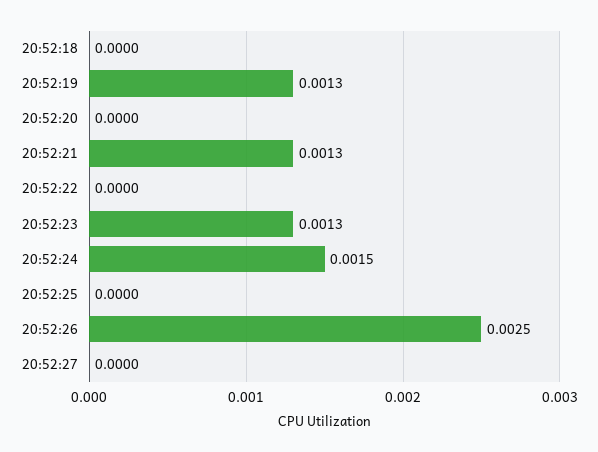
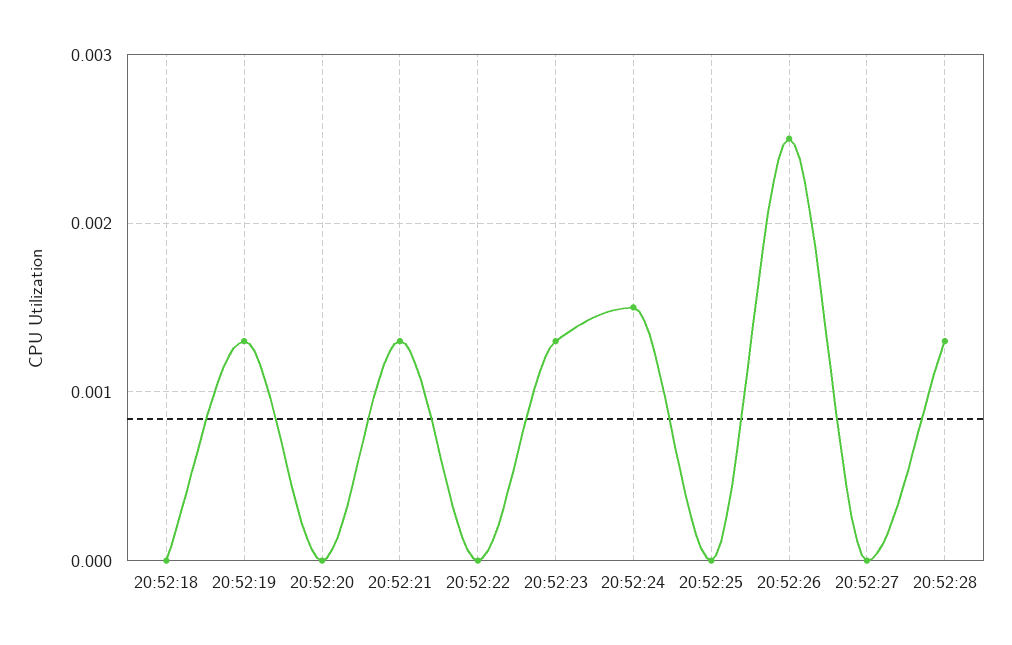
20:52:28: none -> 0.0013

